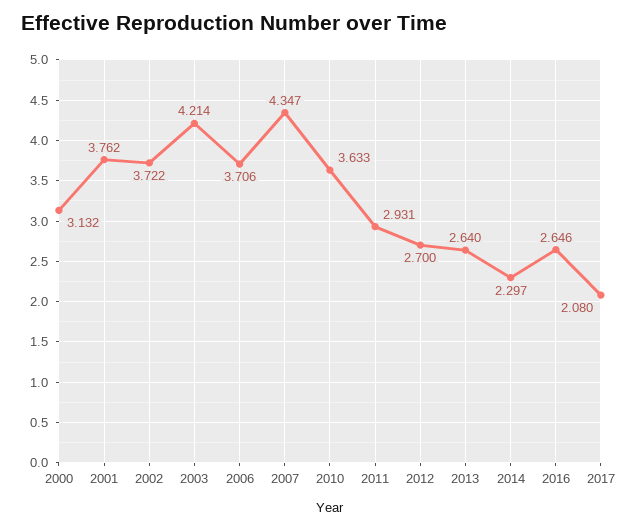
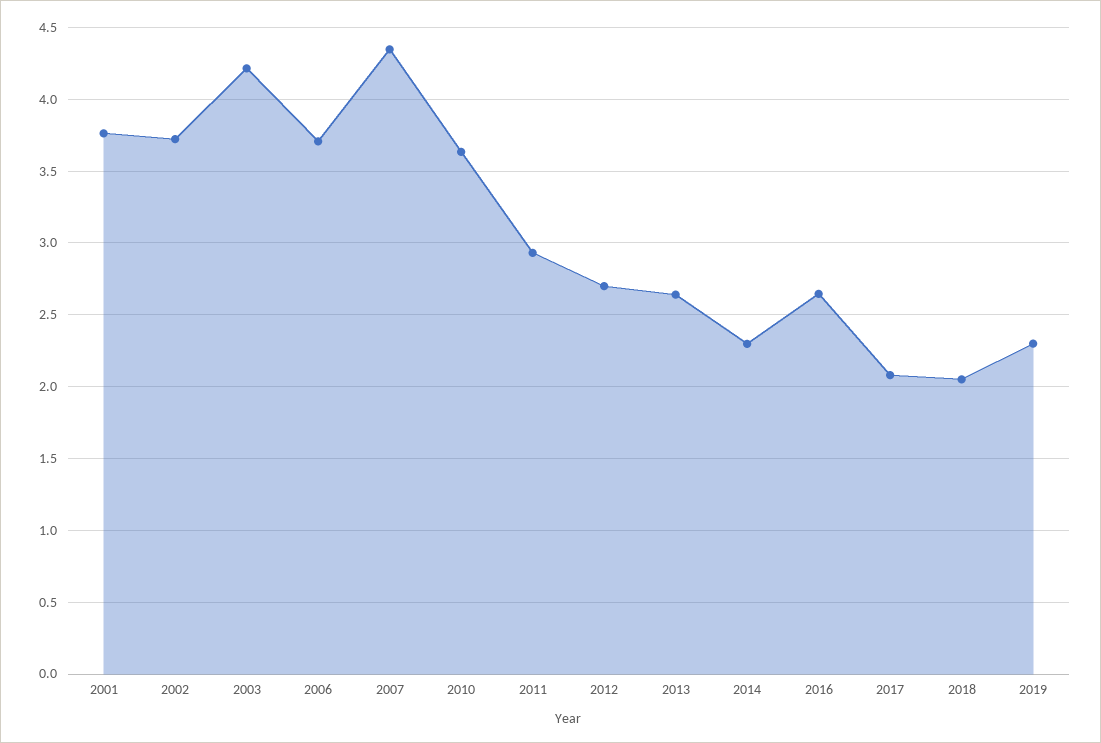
2000: 3.132 -> none
2018: none -> 2.05
2019: none -> 2.3

